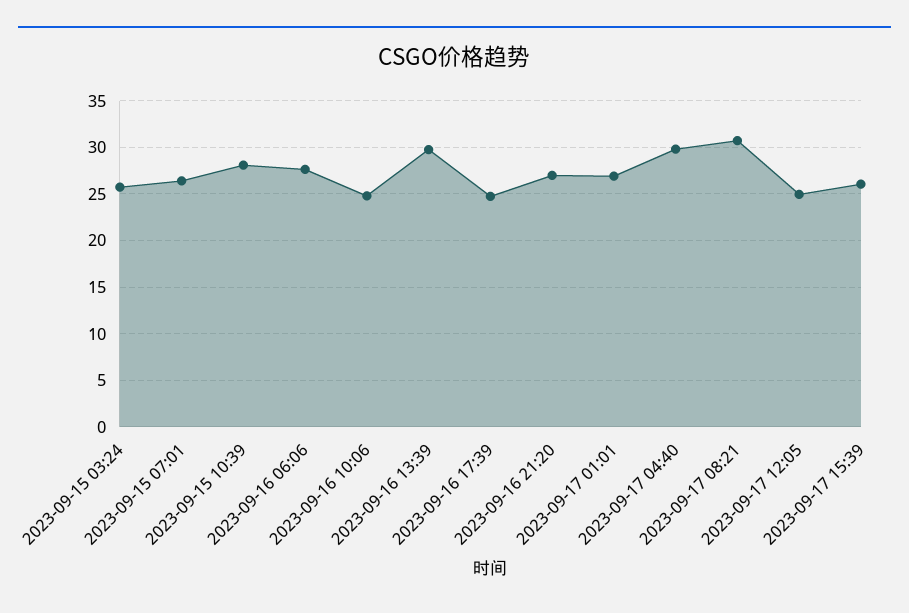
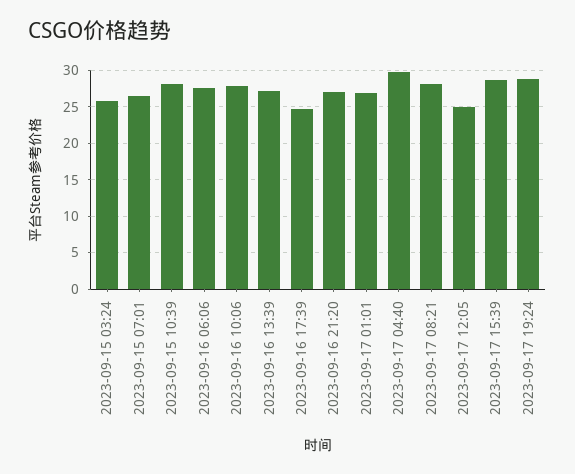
2023-09-16 10:06: 25 -> 28
2023-09-16 13:39: 30 -> 27
2023-09-17 08:21: 31 -> 28
2023-09-17 15:39: 26 -> 29
2023-09-17 19:24: none -> 29

